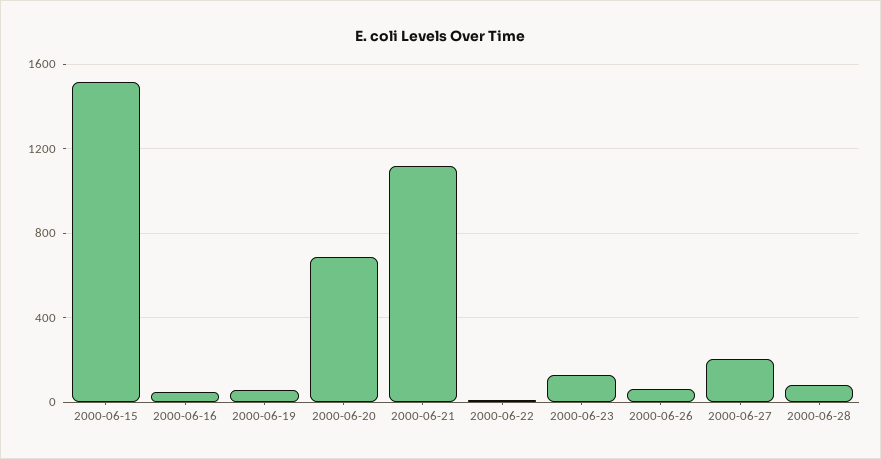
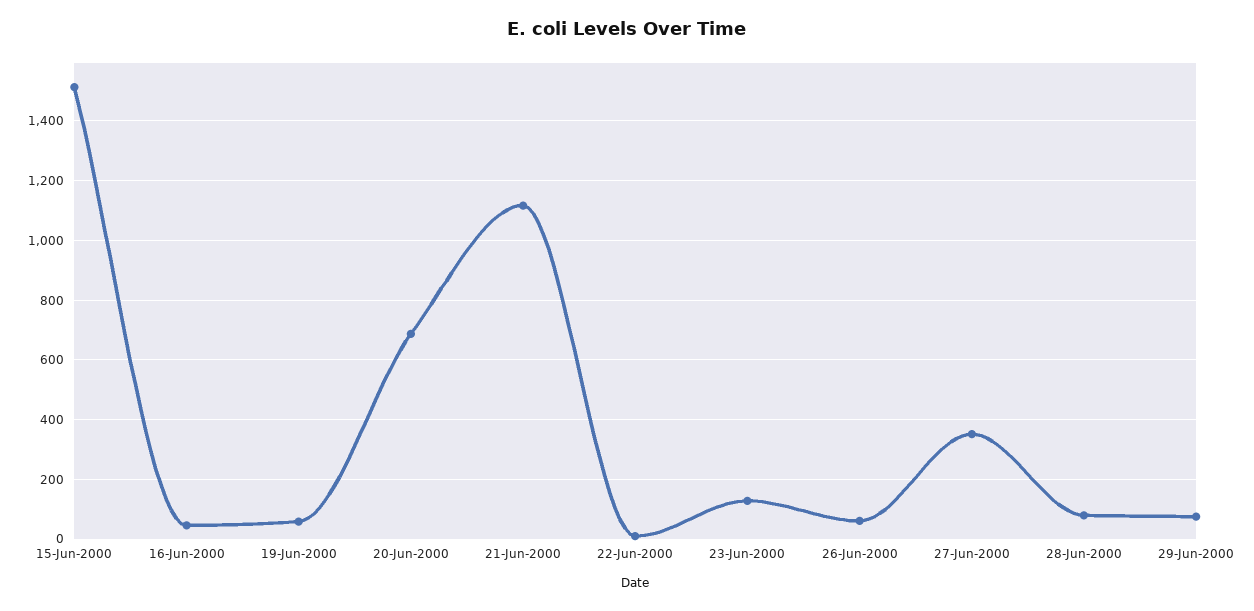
2000-06-27: 200 -> 350
29-Jun-2000: none -> 75

